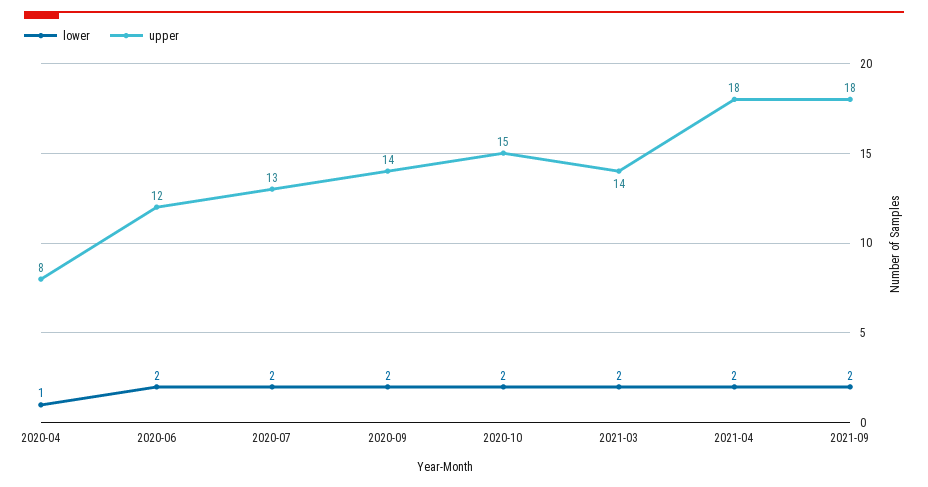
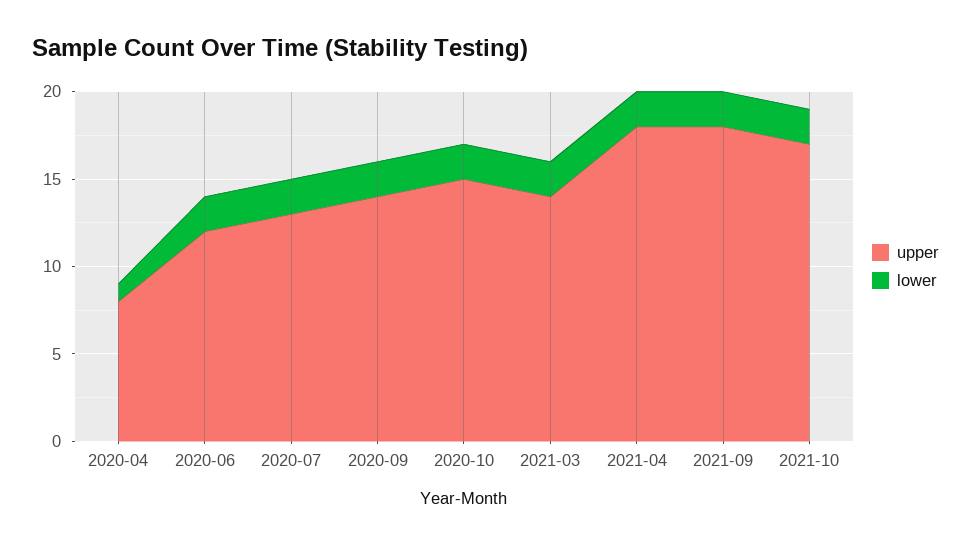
upper, 2021-10: none -> 17
lower, 2021-10: none -> 2

